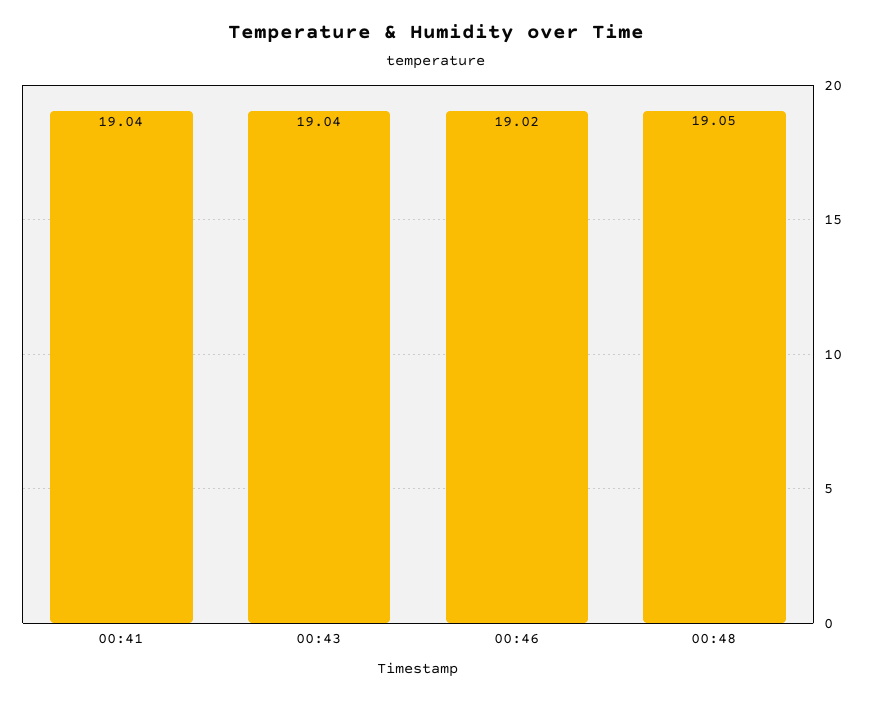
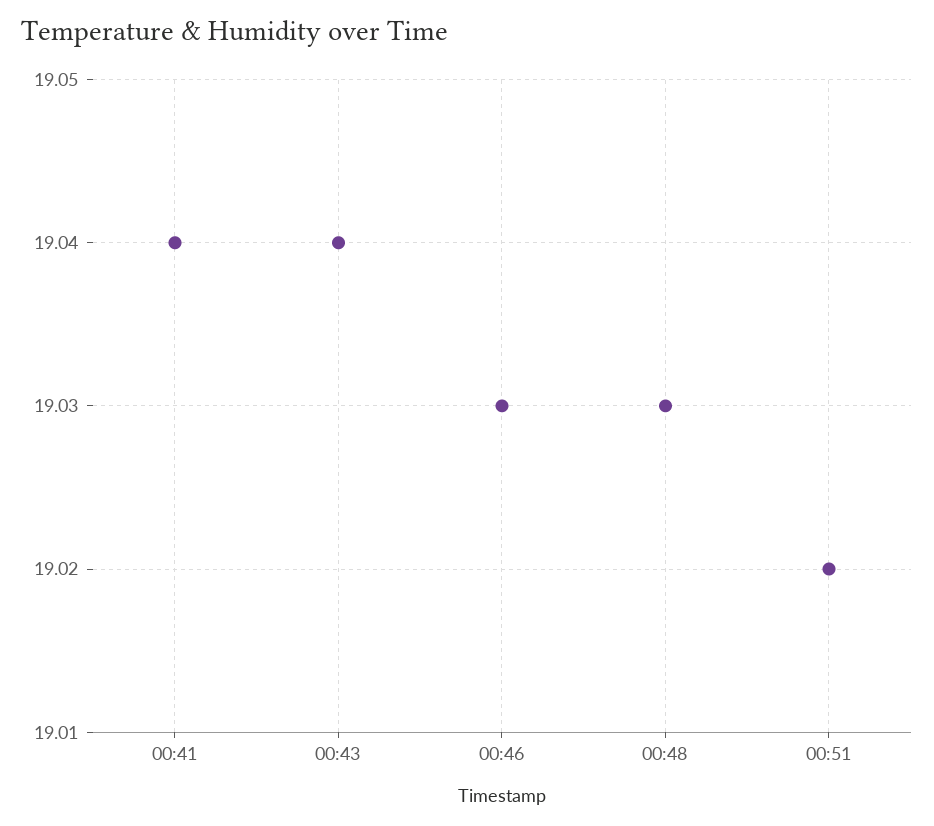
00:46: 19.02 -> 19.03
00:48: 19.05 -> 19.03
00:51: none -> 19.02

